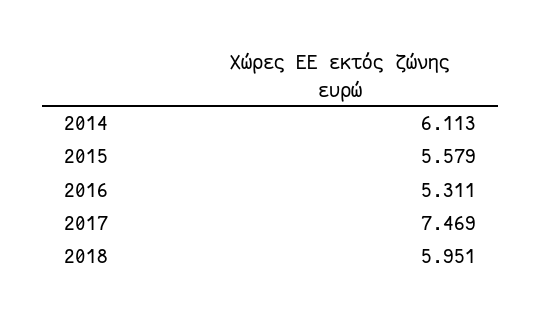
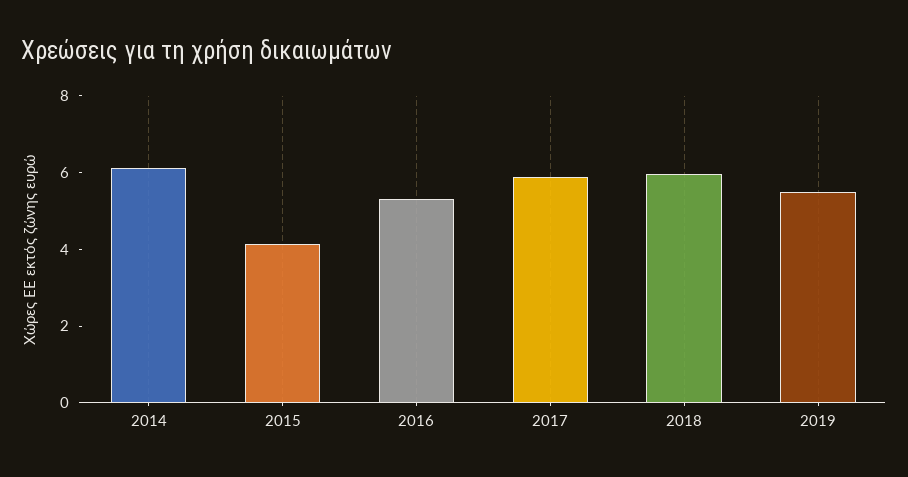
2015: 5.579 -> 4
2017: 7.469 -> 6
2019: none -> 5.5

